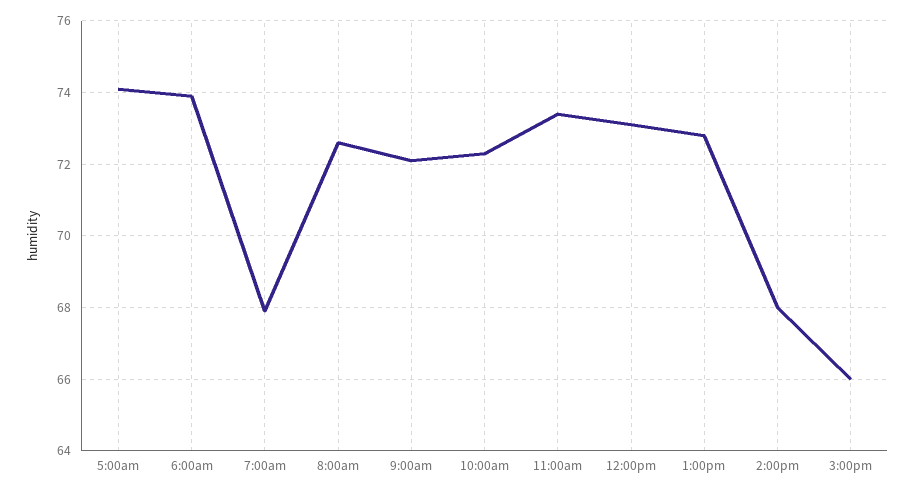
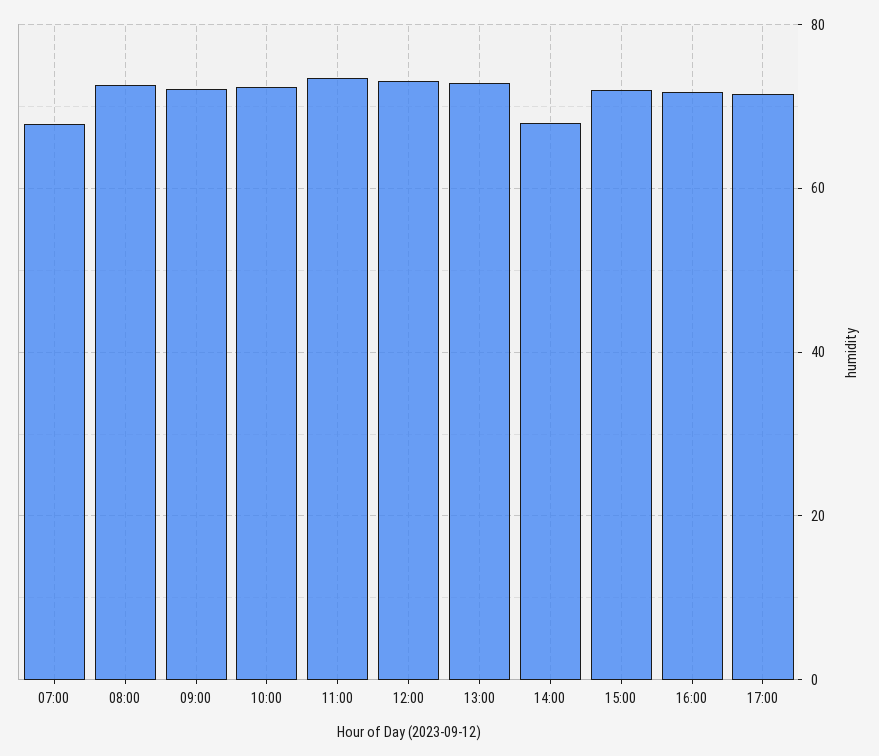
5:00am: 74 -> none
6:00am: 74 -> none
3:00pm: 66 -> 72
16:00: none -> 72
17:00: none -> 72

